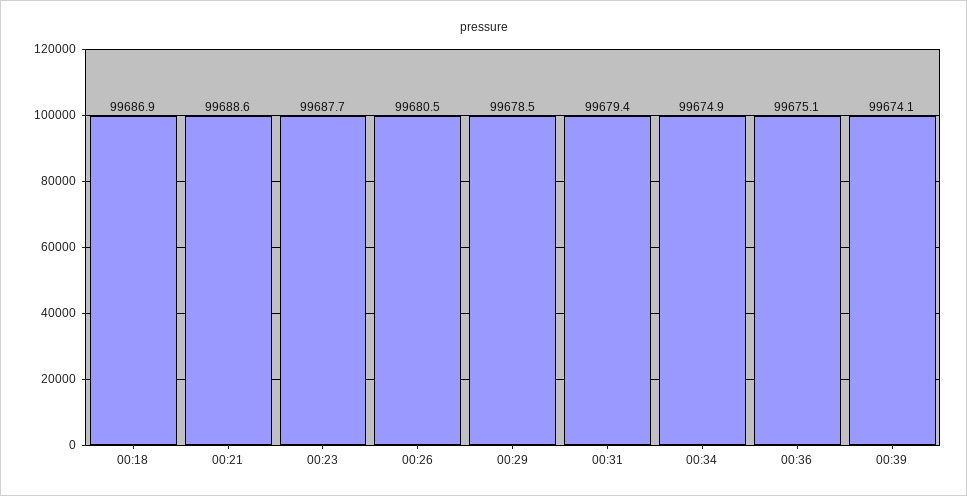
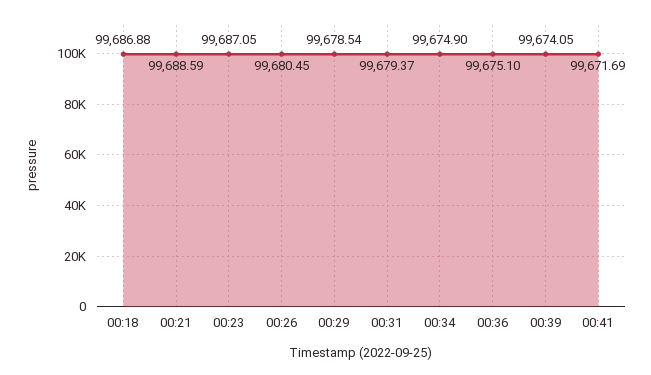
00:23: 99687.7 -> 99687.05
00:41: none -> 99671.69

